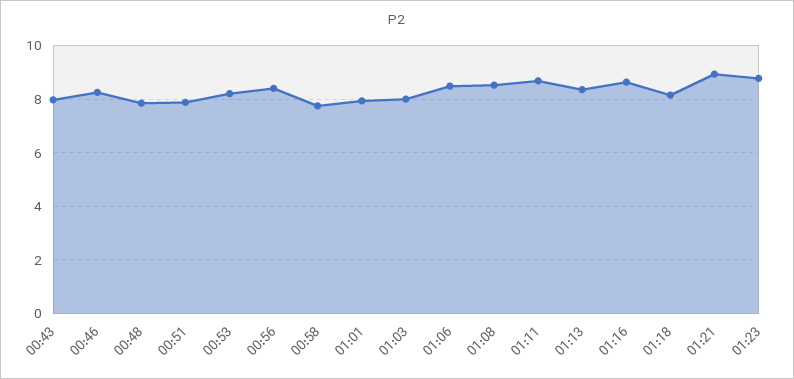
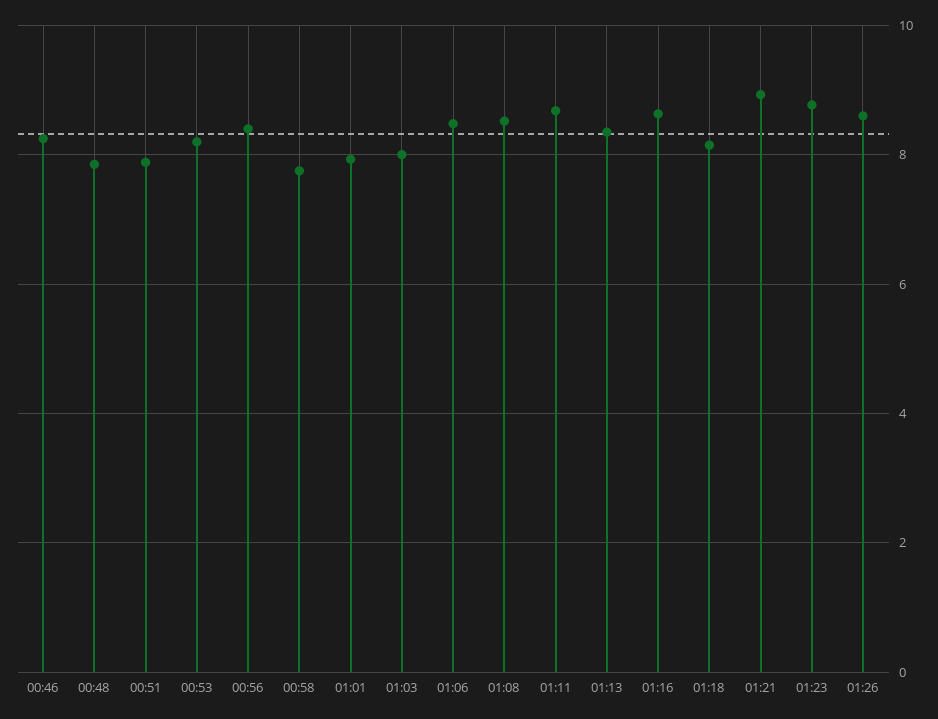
00:43: 8 -> none
01:26: none -> 8.6

